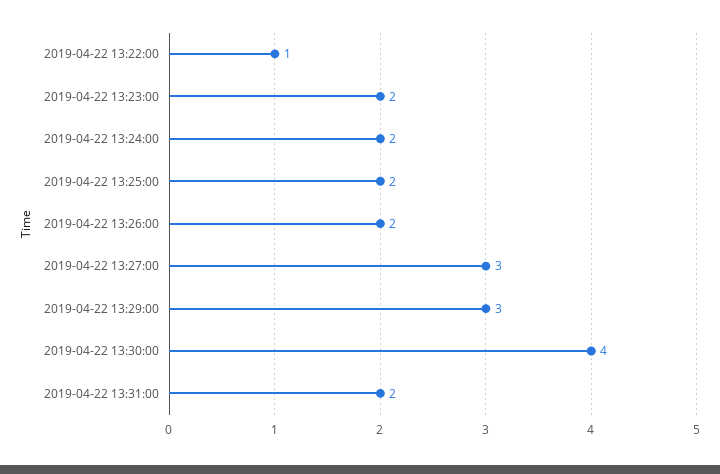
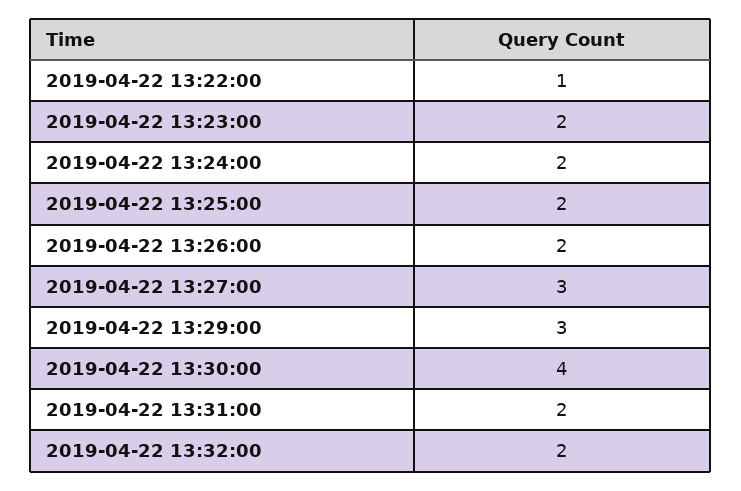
2019-04-22 13:32:00: none -> 2

